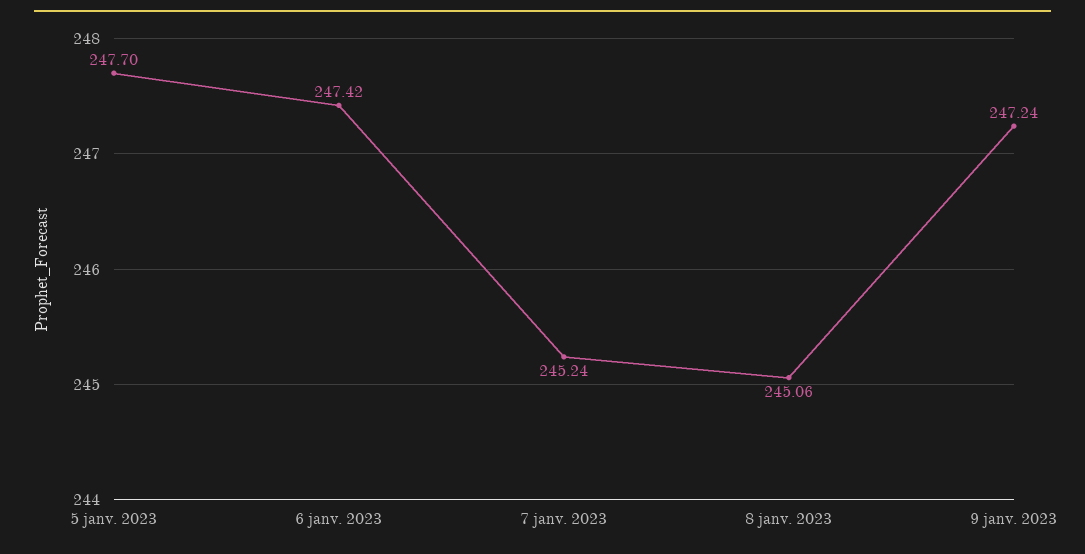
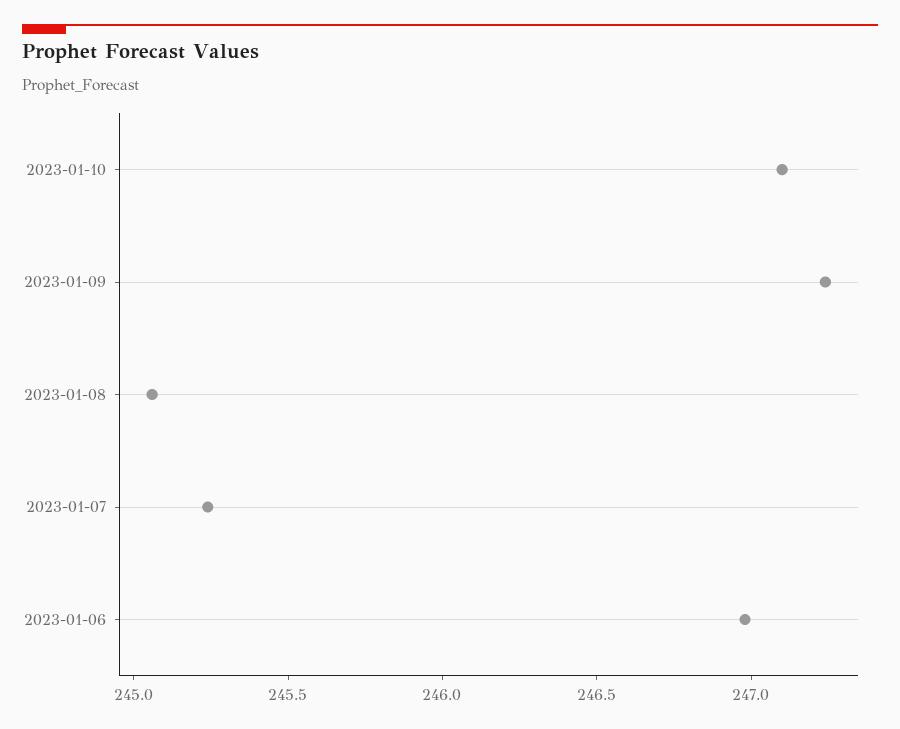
5 janv. 2023: 247.7 -> none
6 janv. 2023: 247.42 -> 247
2023-01-10: none -> 247.1

